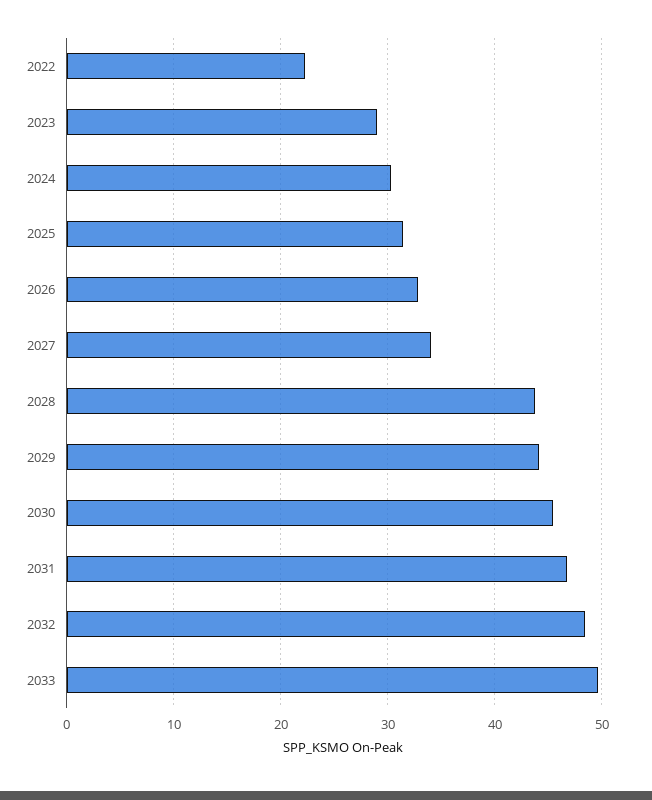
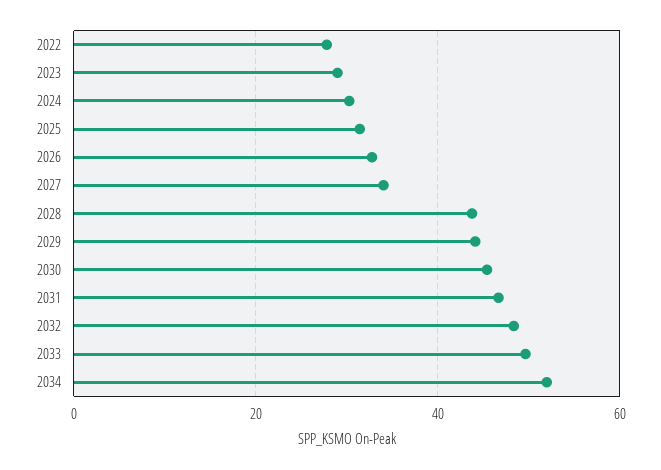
2022: 22 -> 28
2034: none -> 52

